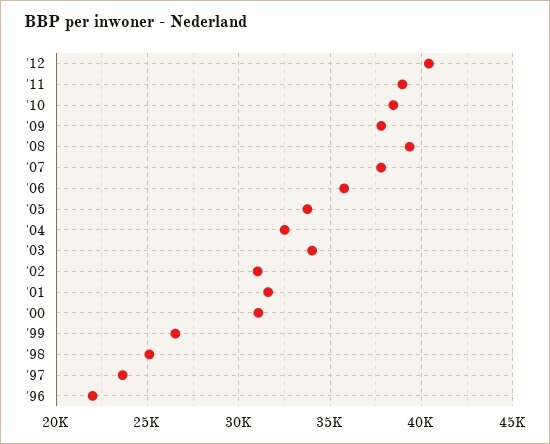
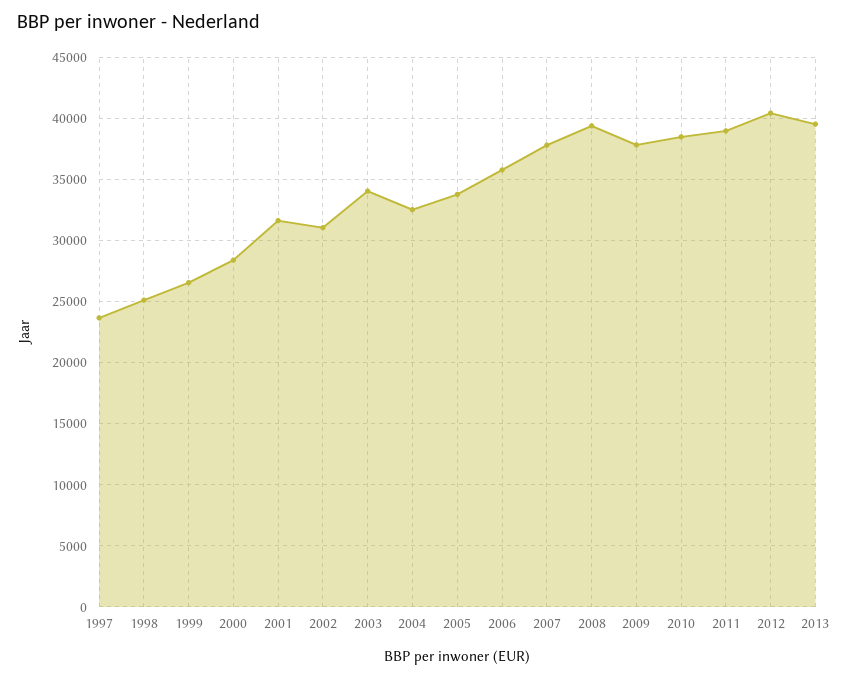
'00: 31000 -> 28500
'96: 22000 -> none
2013: none -> 39500

